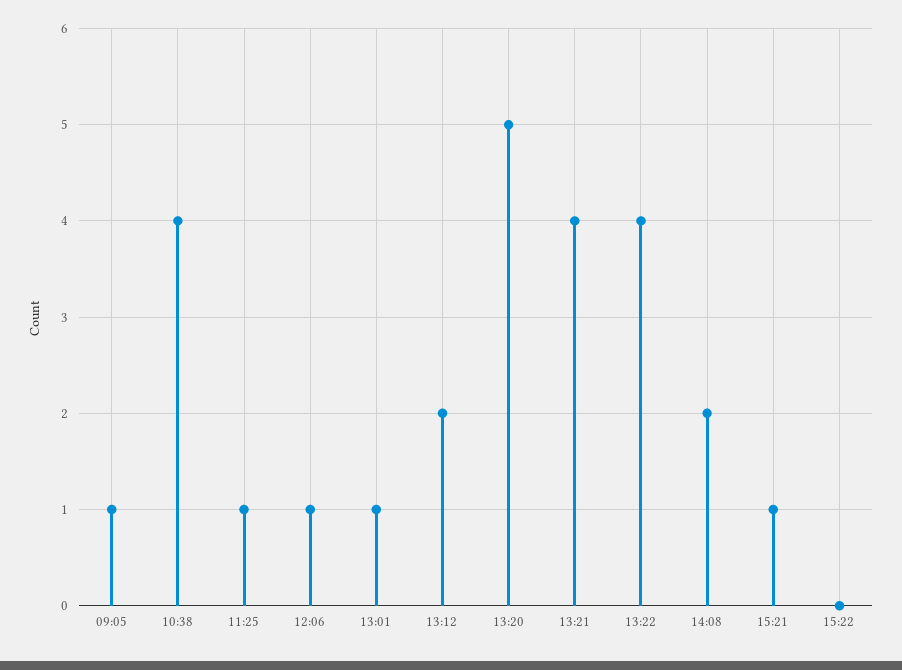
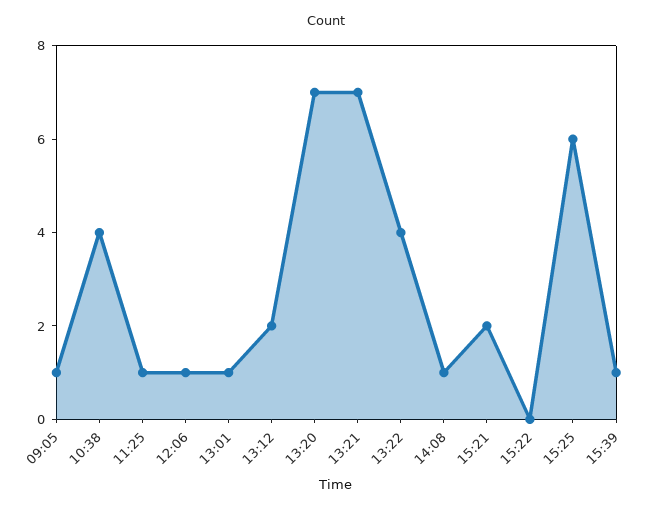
13:20: 5 -> 7
13:21: 4 -> 7
14:08: 2 -> 1
15:21: 1 -> 2
15:25: none -> 6
15:39: none -> 1

